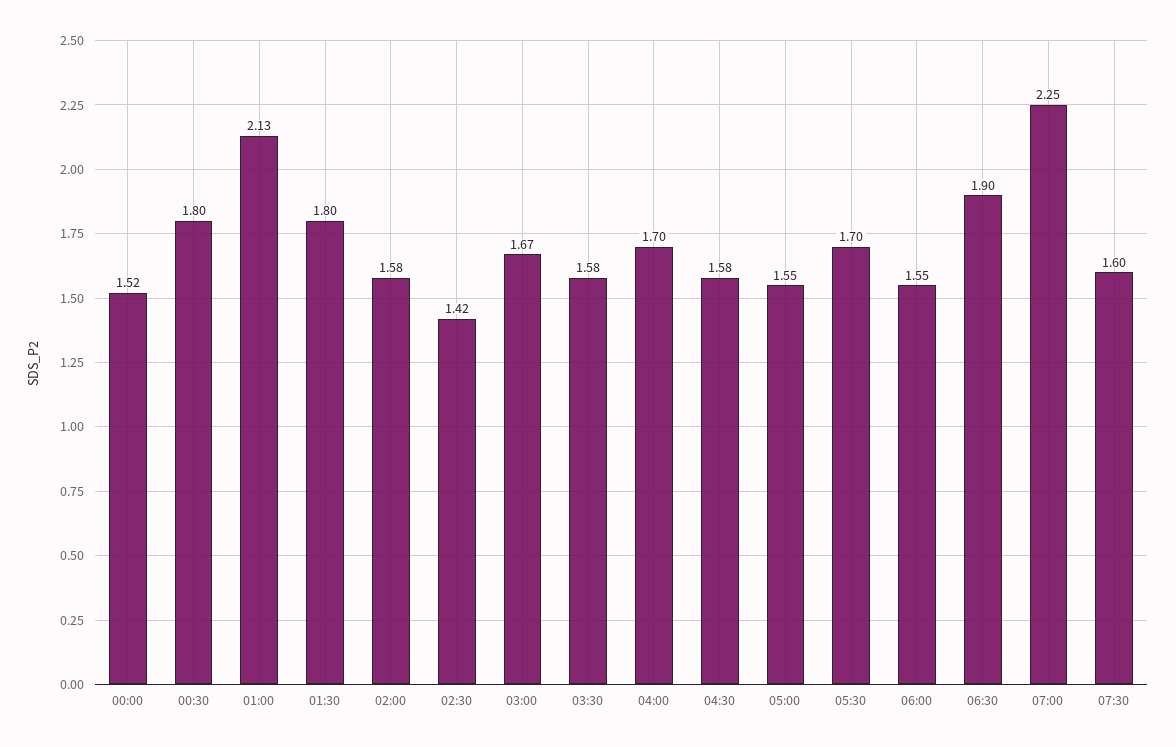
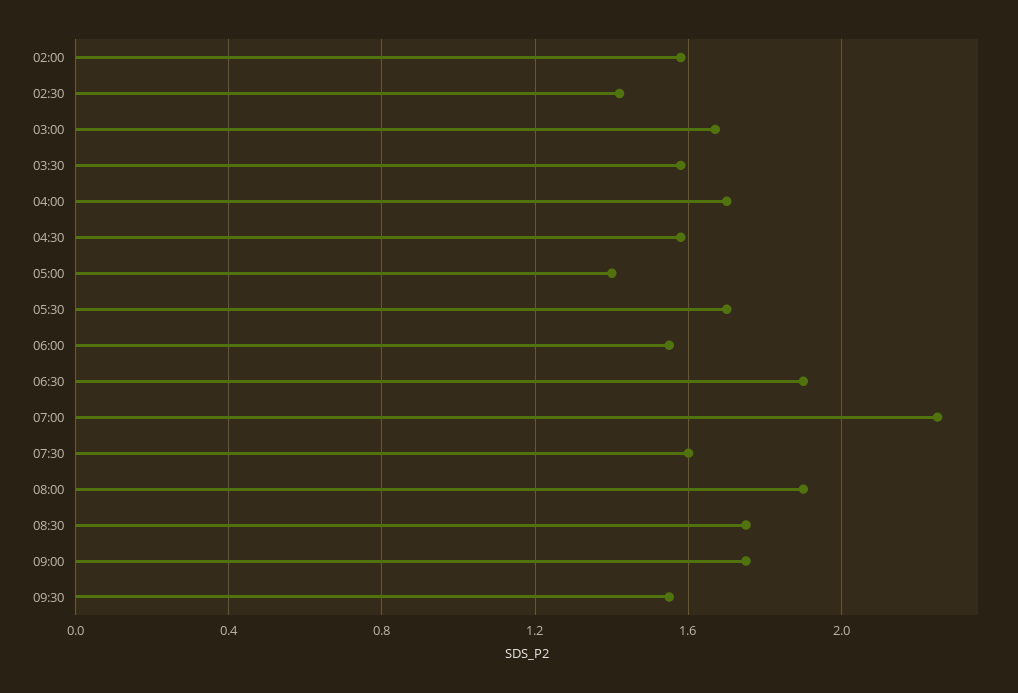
00:00: 1.52 -> none
00:30: 1.8 -> none
01:00: 2.13 -> none
01:30: 1.8 -> none
05:00: 1.55 -> 1.4
08:00: none -> 1.9
08:30: none -> 1.75
09:00: none -> 1.75
09:30: none -> 1.55

